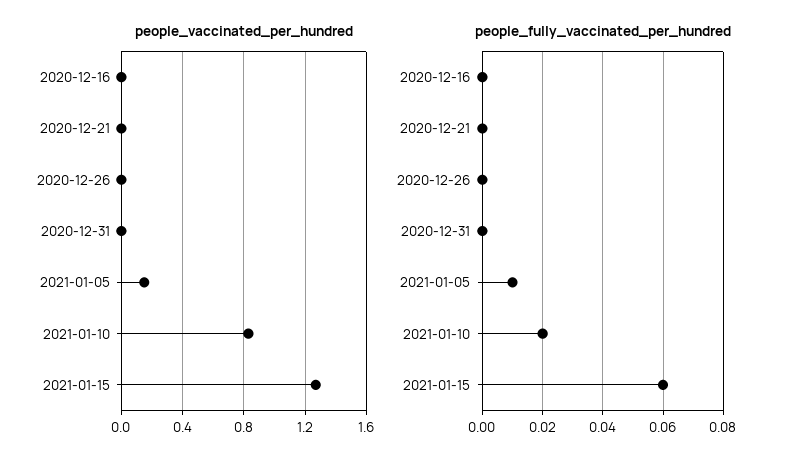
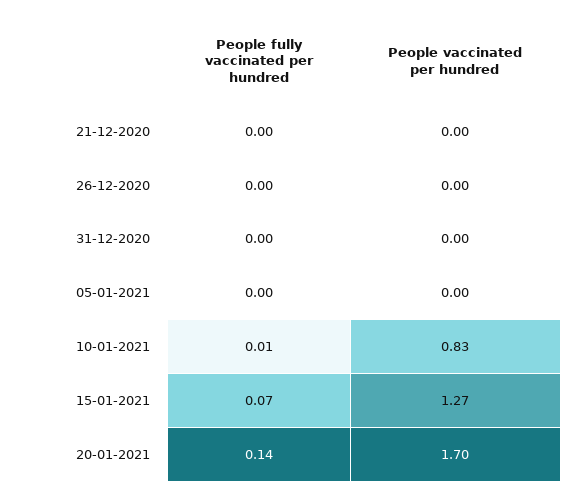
people_vaccinated_per_hundred, 2020-12-16: 0 -> none
people_vaccinated_per_hundred, 2021-01-05: 0.15 -> 0
people_fully_vaccinated_per_hundred, 2020-12-16: 0 -> none
people_fully_vaccinated_per_hundred, 2021-01-05: 0.01 -> 0
people_fully_vaccinated_per_hundred, 2021-01-10: 0.02 -> 0.01
people_fully_vaccinated_per_hundred, 2021-01-15: 0.06 -> 0.07
people_fully_vaccinated_per_hundred, 20-01-2021: none -> 0.14
people_vaccinated_per_hundred, 20-01-2021: none -> 1.7

